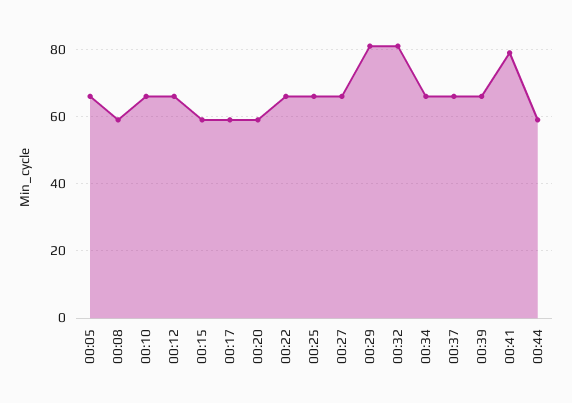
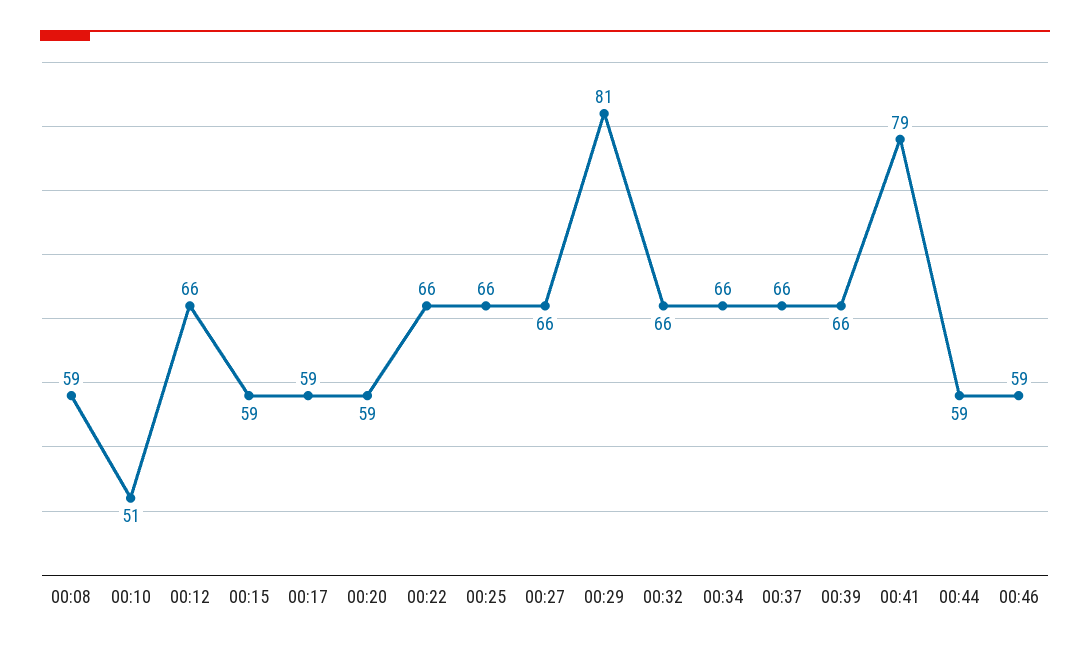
00:05: 65 -> none
00:10: 65 -> 51
00:32: 80 -> 66
00:46: none -> 59

